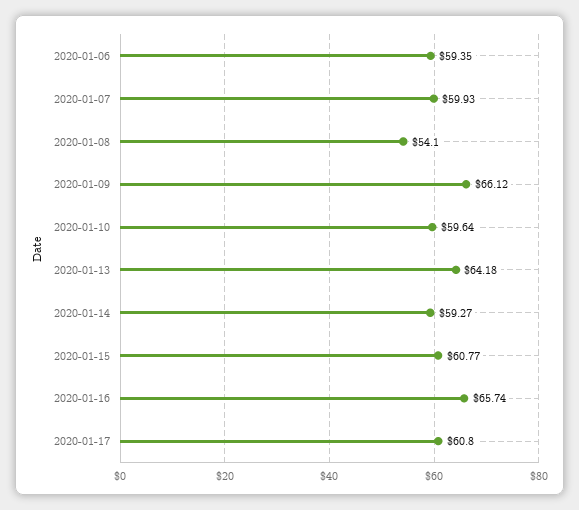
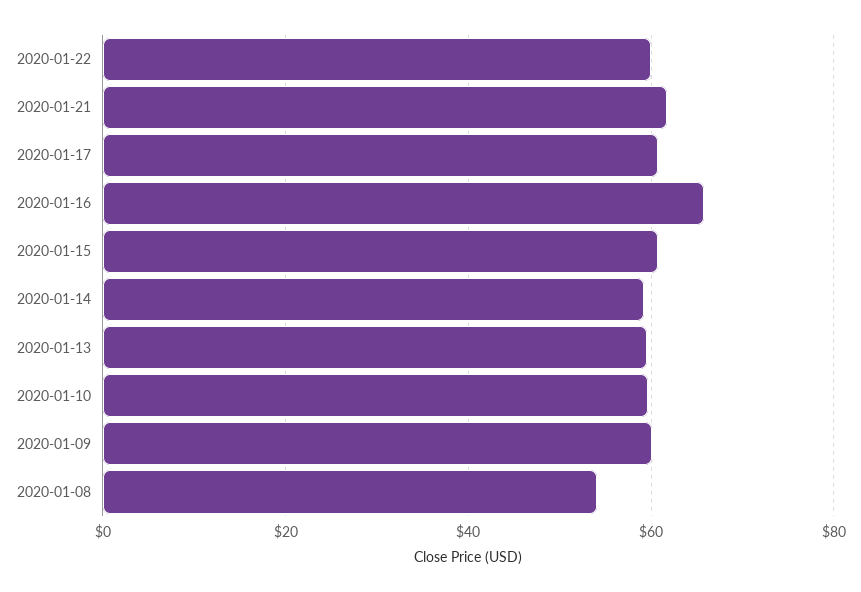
2020-01-06: 59.35 -> none
2020-01-07: 59.93 -> none
2020-01-09: 66.12 -> 60
2020-01-13: 64.18 -> 60
2020-01-22: none -> 60
2020-01-21: none -> 62

